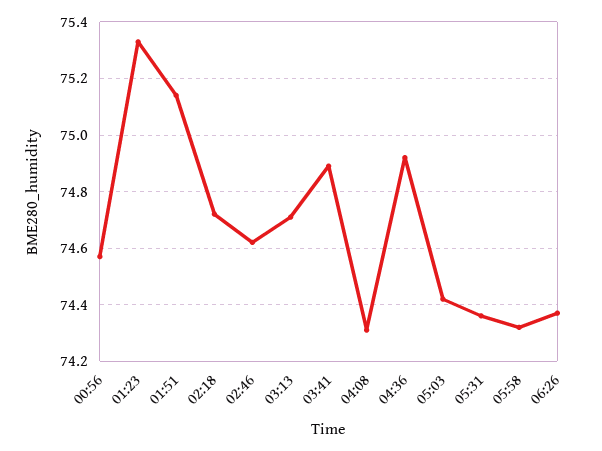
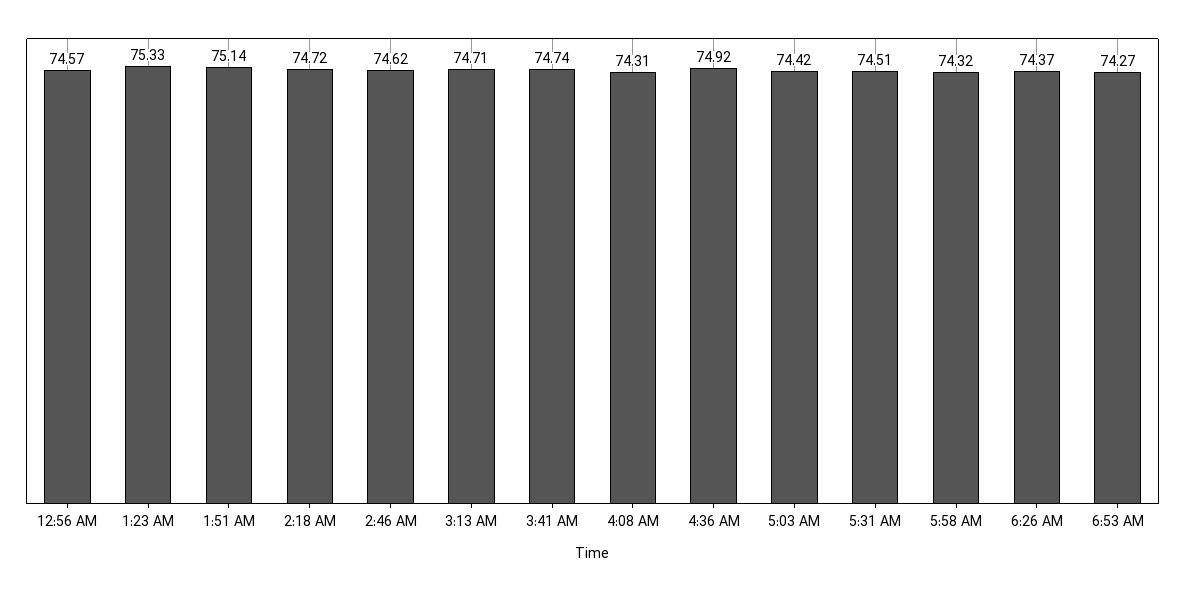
03:41: 74.9 -> 74.74
05:31: 74.35 -> 74.51
6:53 AM: none -> 74.27

